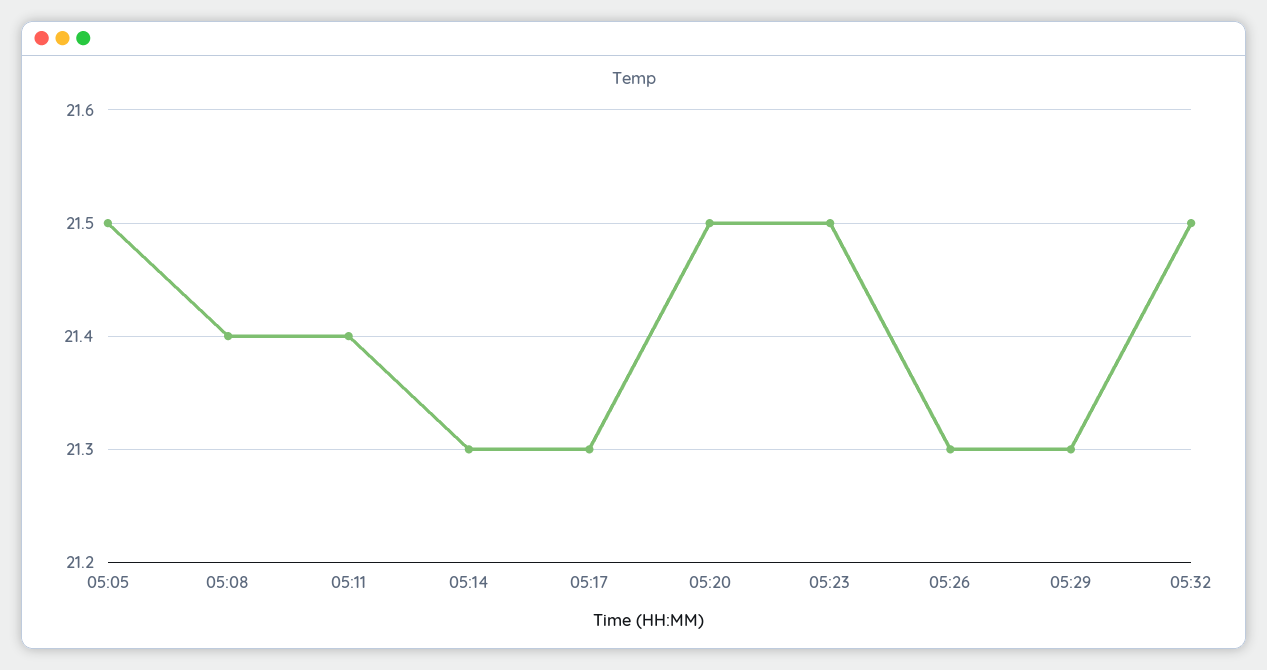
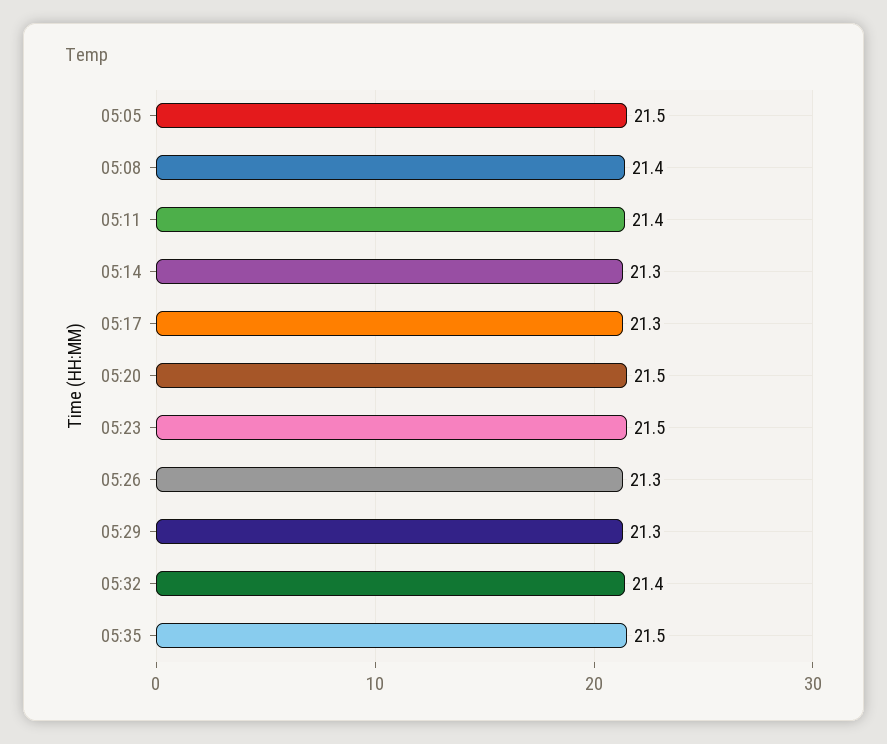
05:32: 21.5 -> 21.4
05:35: none -> 21.5

